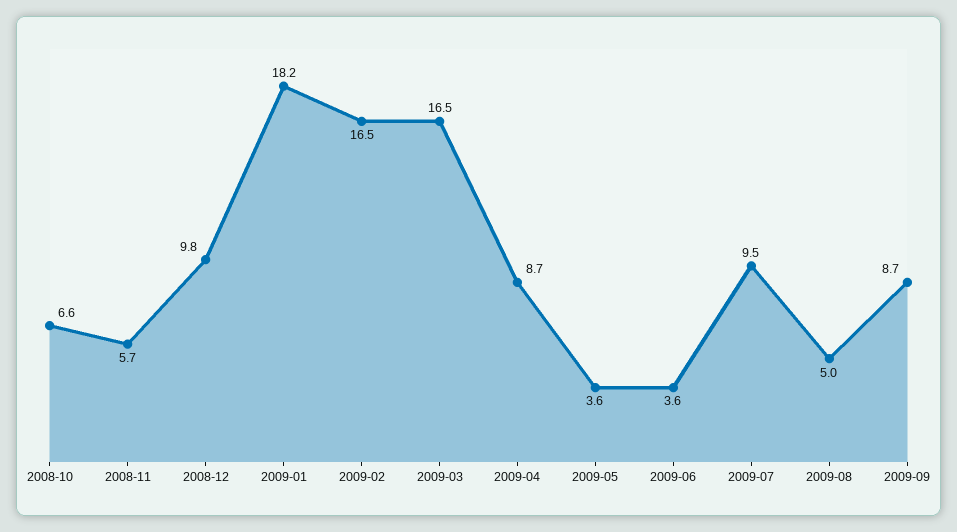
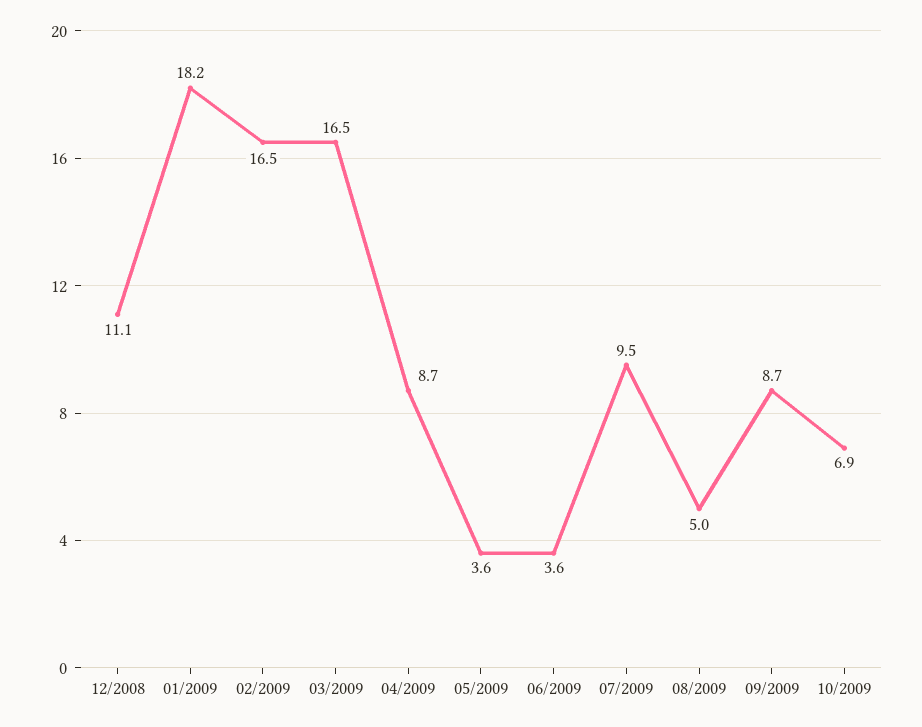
2008-10: 6.6 -> none
2008-11: 5.7 -> none
2008-12: 9.8 -> 11.1
10/2009: none -> 6.9

